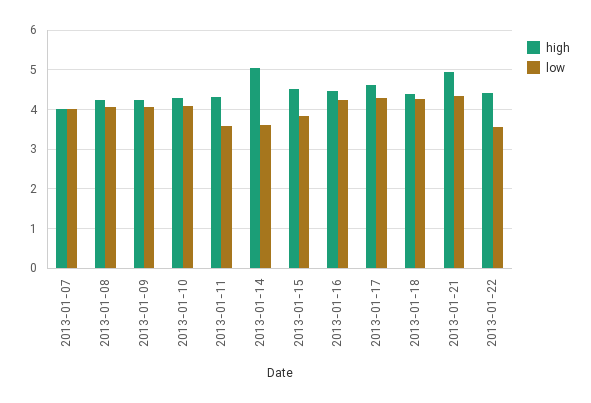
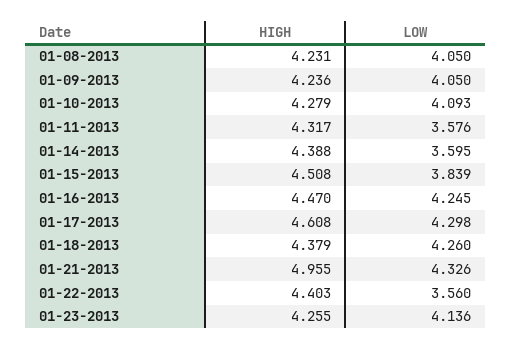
high, 2013-01-07: 4 -> none
low, 2013-01-07: 4 -> none
high, 2013-01-14: 5 -> 4.388
high, 01-23-2013: none -> 4.255
low, 01-23-2013: none -> 4.136

